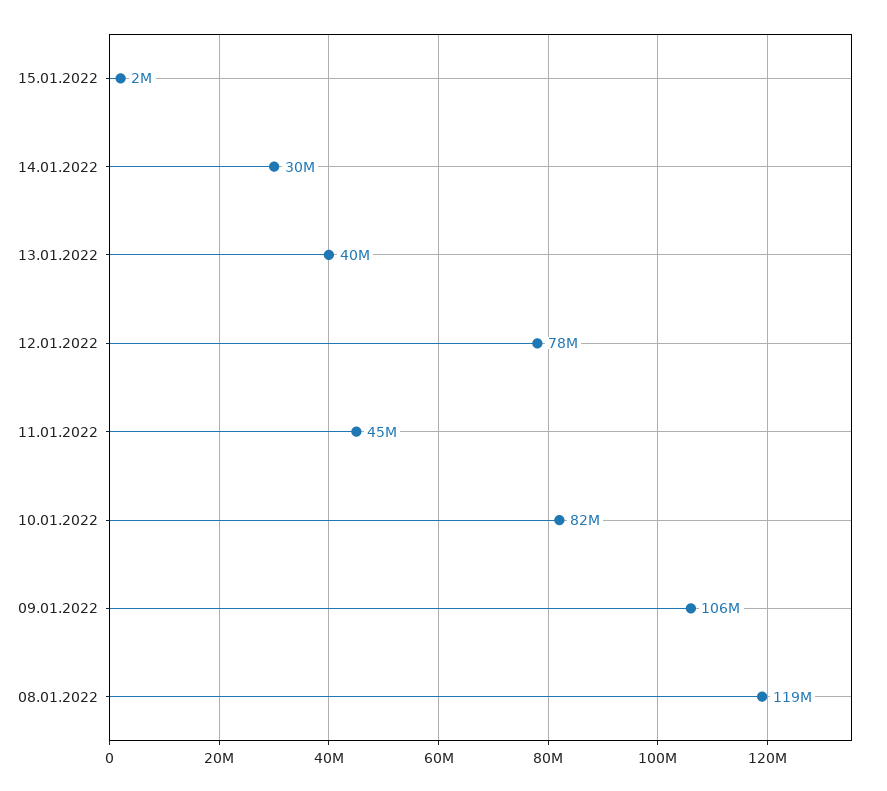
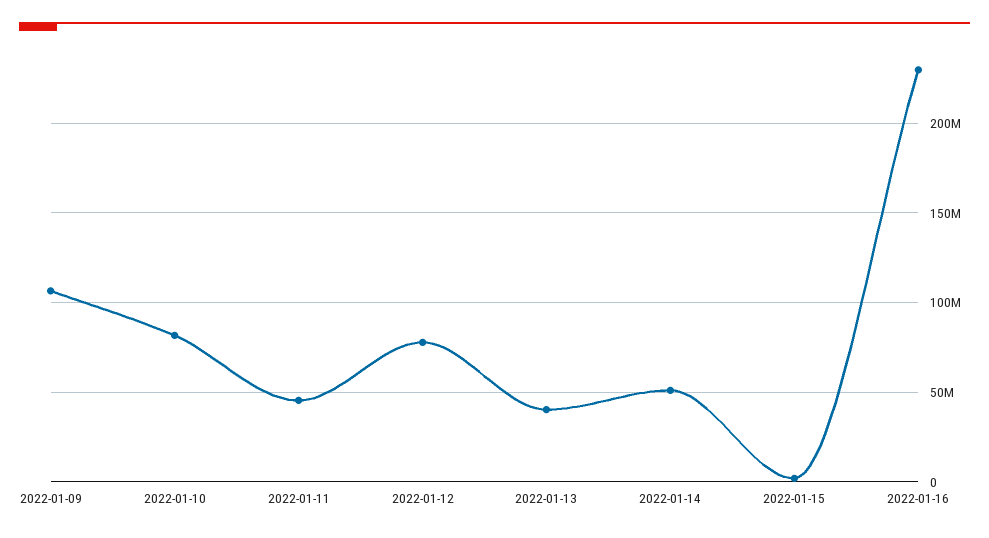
14.01.2022: 30000000 -> 50000000
08.01.2022: 119000000 -> none
2022-01-16: none -> 230000000

